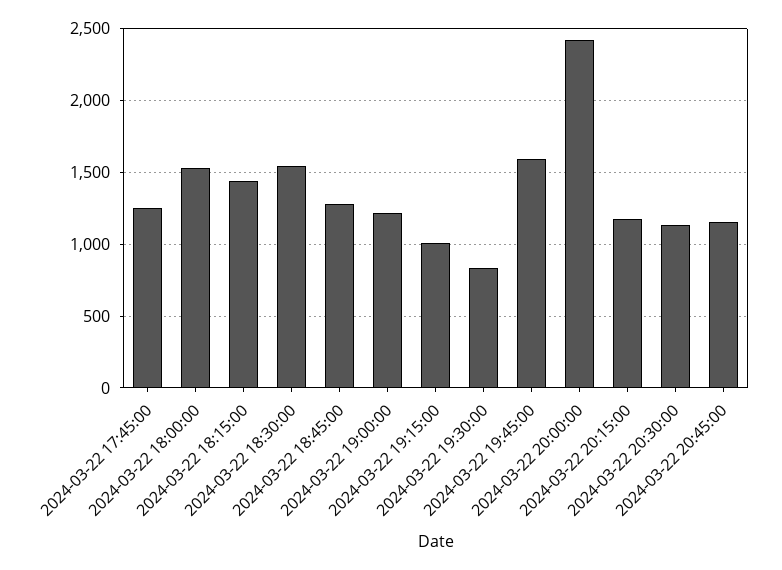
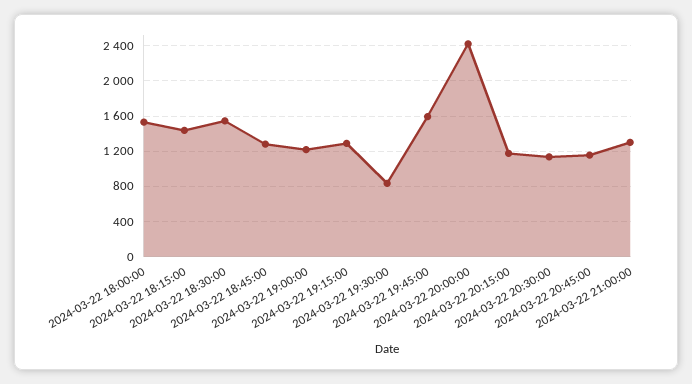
2024-03-22 17:45:00: 1250 -> none
2024-03-22 19:15:00: 1000 -> 1300
2024-03-22 21:00:00: none -> 1300

